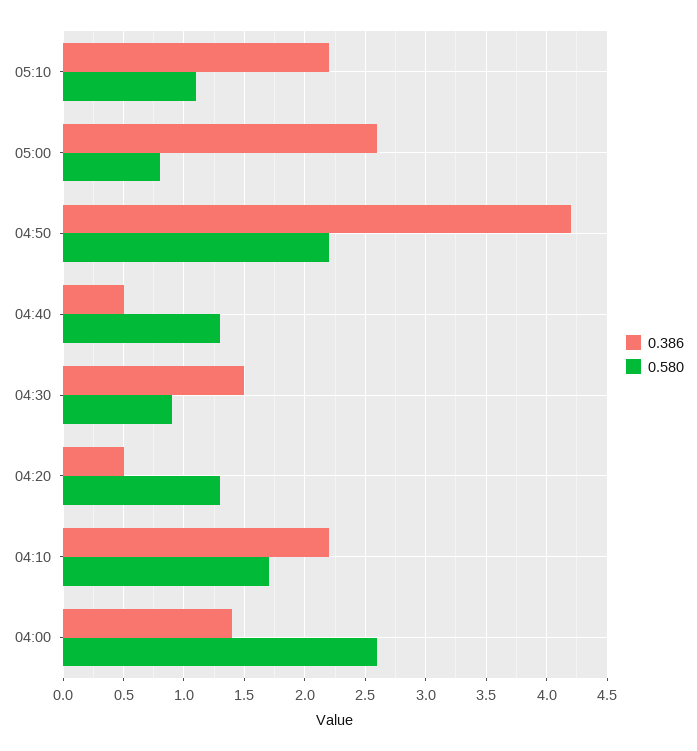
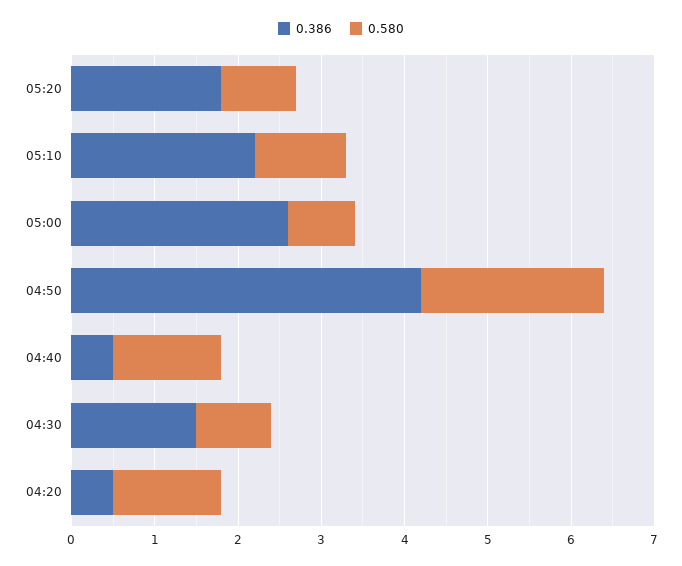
0.386, 04:10: 2.2 -> none
0.580, 04:10: 1.7 -> none
0.386, 04:00: 1.4 -> none
0.580, 04:00: 2.6 -> none
0.386, 05:20: none -> 1.8
0.580, 05:20: none -> 0.9

